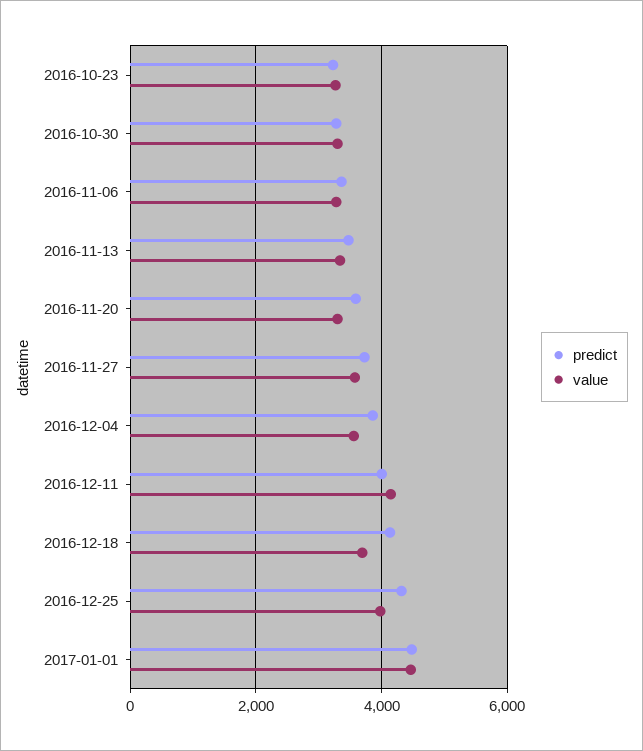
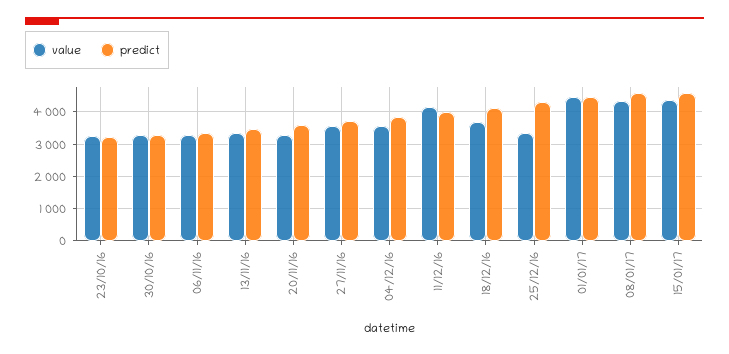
value, 2016-12-25: 4000 -> 3400
value, 08/01/17: none -> 4400
predict, 08/01/17: none -> 4600
value, 15/01/17: none -> 4400
predict, 15/01/17: none -> 4600

